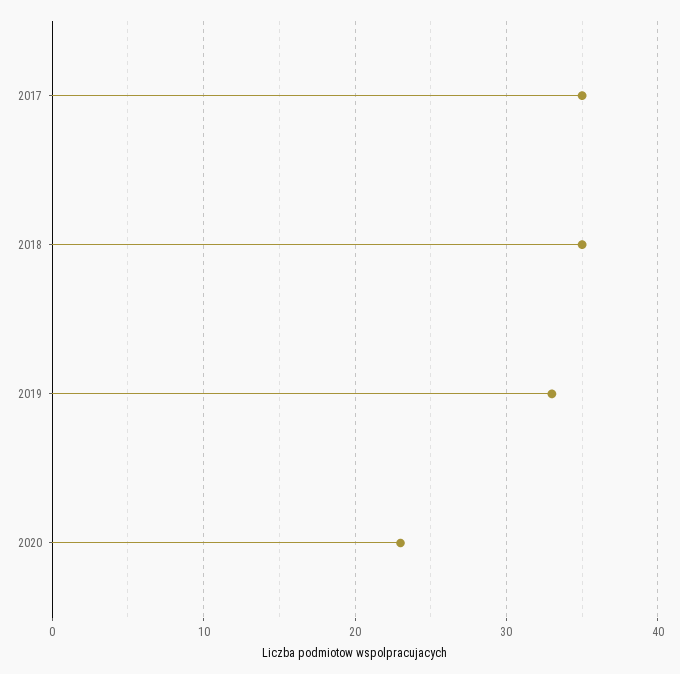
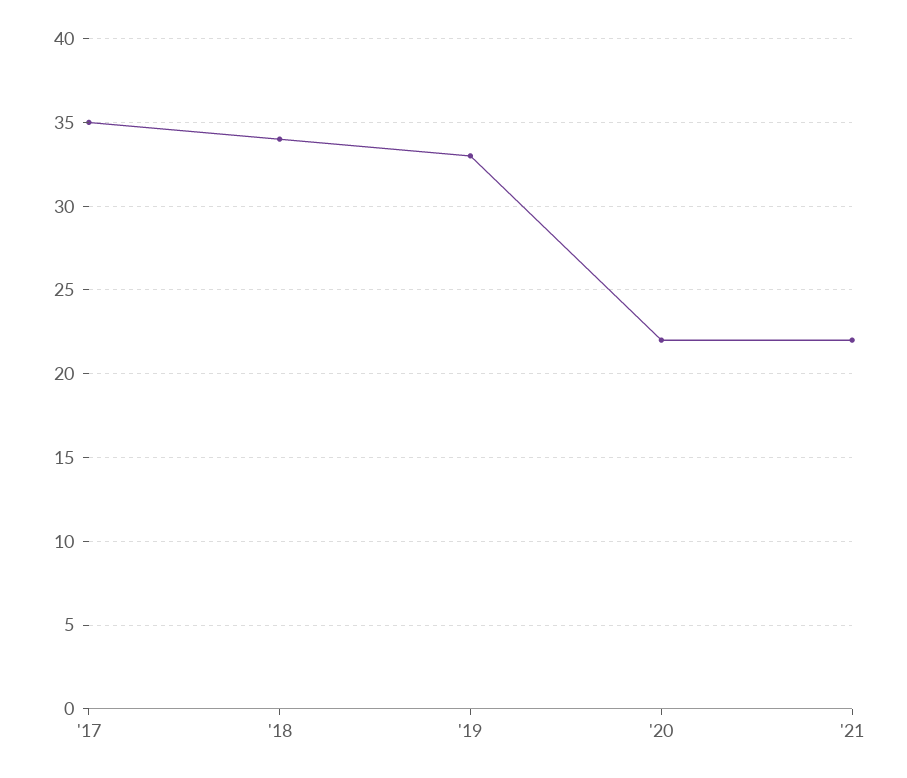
2018: 35 -> 34
2020: 23 -> 22
'21: none -> 22

